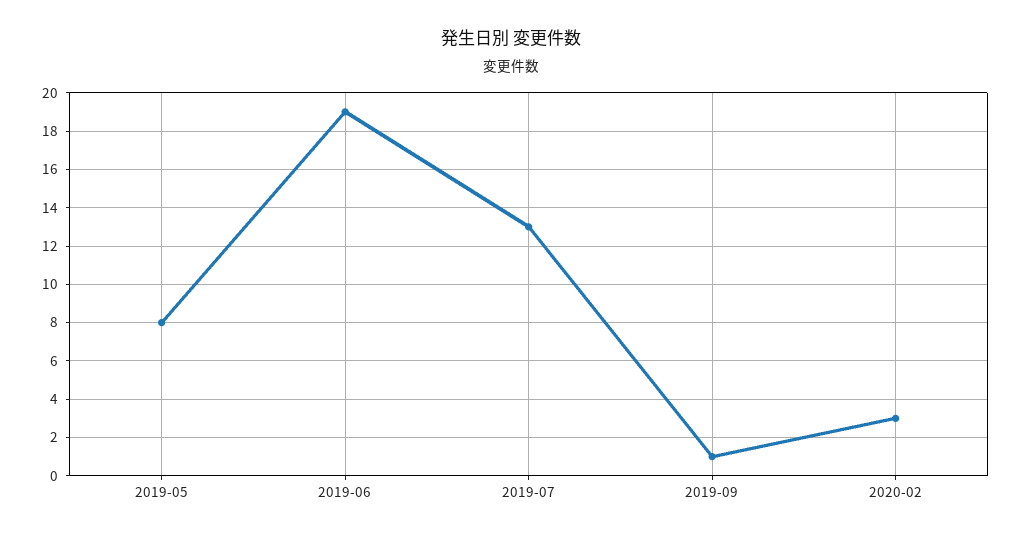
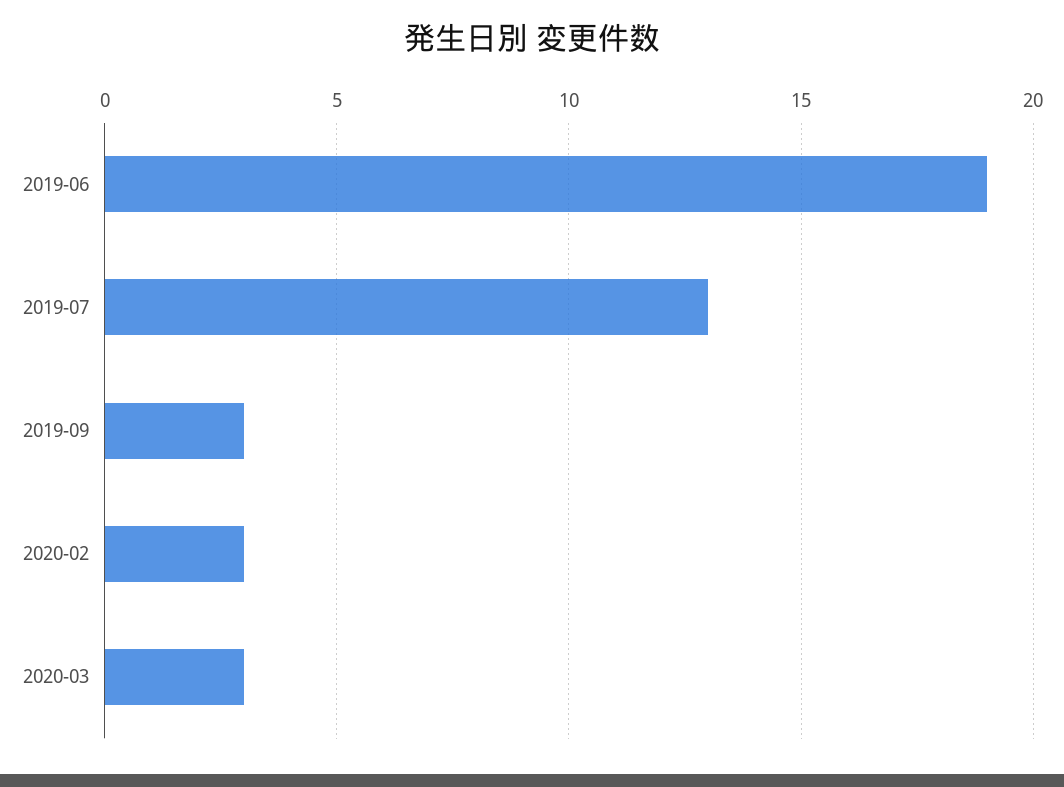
2019-05: 8 -> none
2019-09: 1 -> 3
2020-03: none -> 3

